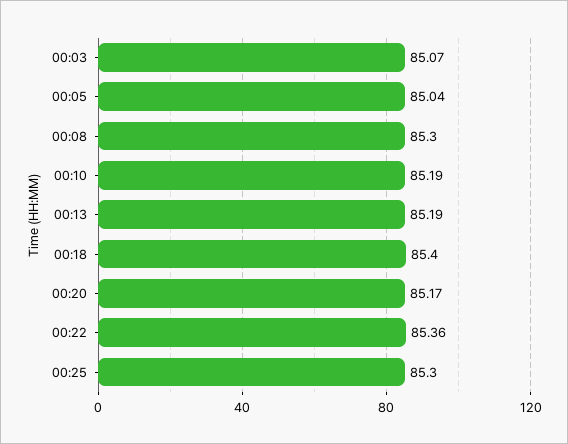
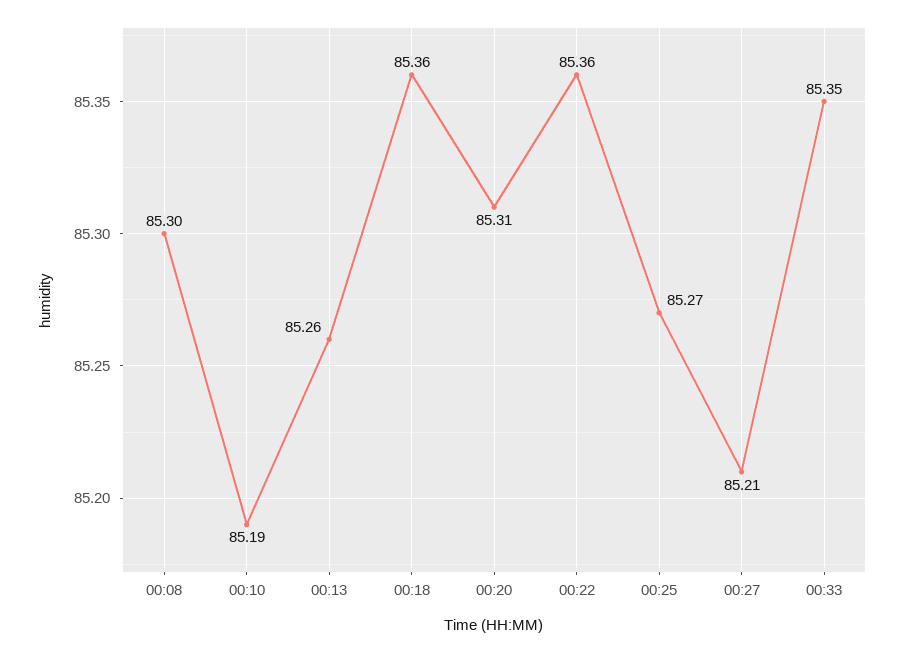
00:03: 85.07 -> none
00:05: 85.04 -> none
00:13: 85.19 -> 85.26
00:18: 85.4 -> 85.36
00:20: 85.17 -> 85.31
00:25: 85.3 -> 85.27
00:27: none -> 85.21
00:33: none -> 85.35

